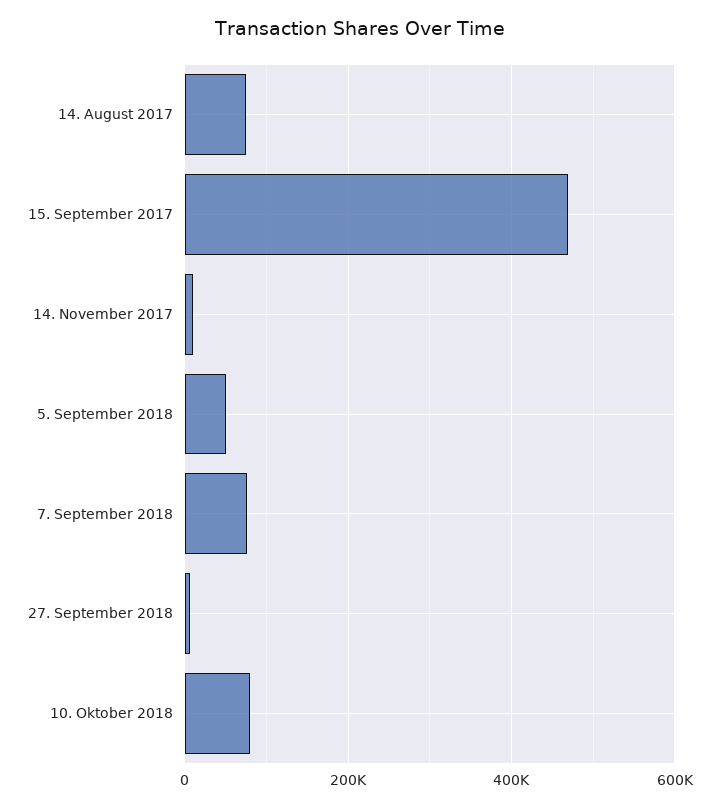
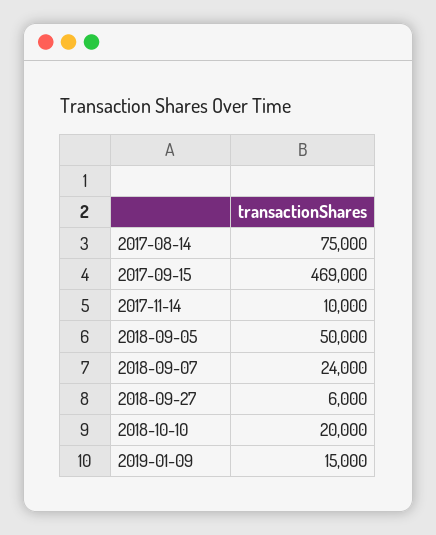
7. September 2018: 80000 -> 24000
10. Oktober 2018: 80000 -> 20000
2019-01-09: none -> 15000

